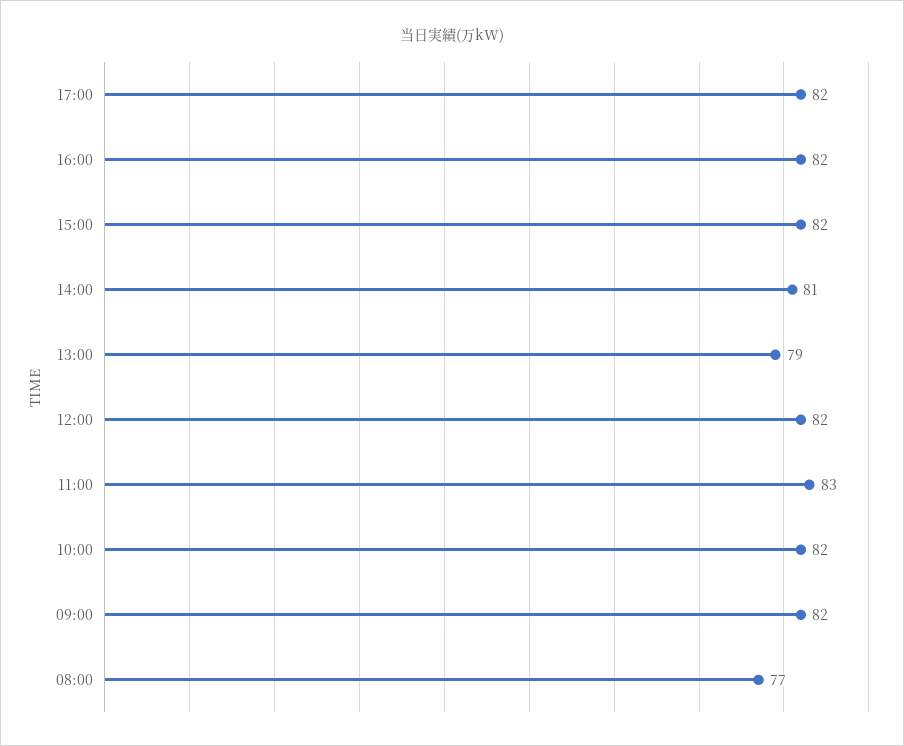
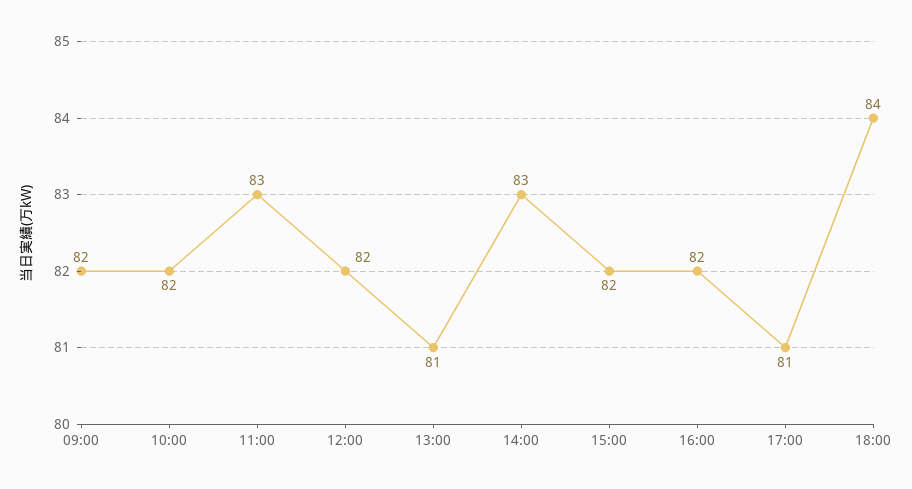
17:00: 82 -> 81
14:00: 81 -> 83
13:00: 79 -> 81
08:00: 77 -> none
18:00: none -> 84

